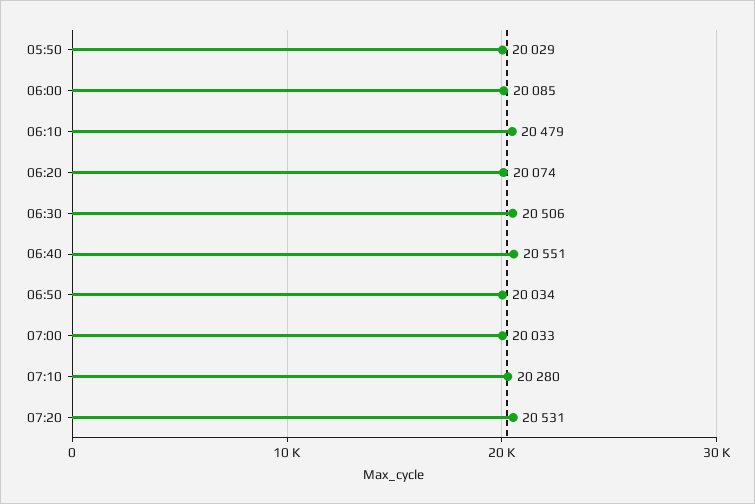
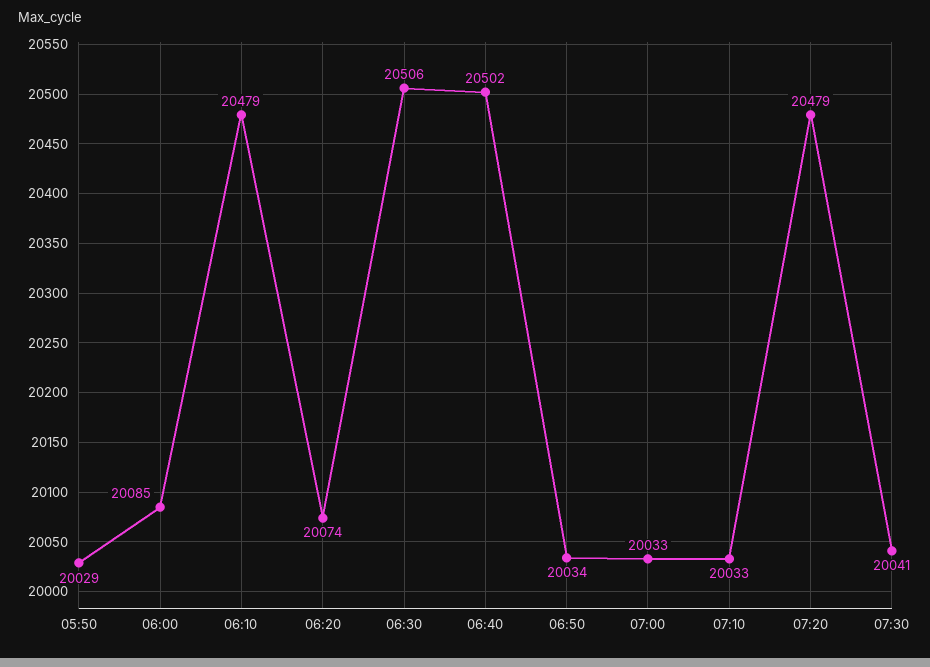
06:40: 20551 -> 20502
07:10: 20280 -> 20033
07:20: 20531 -> 20479
07:30: none -> 20041

